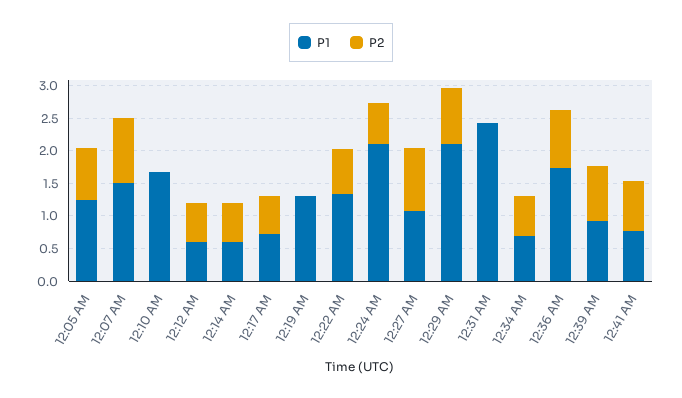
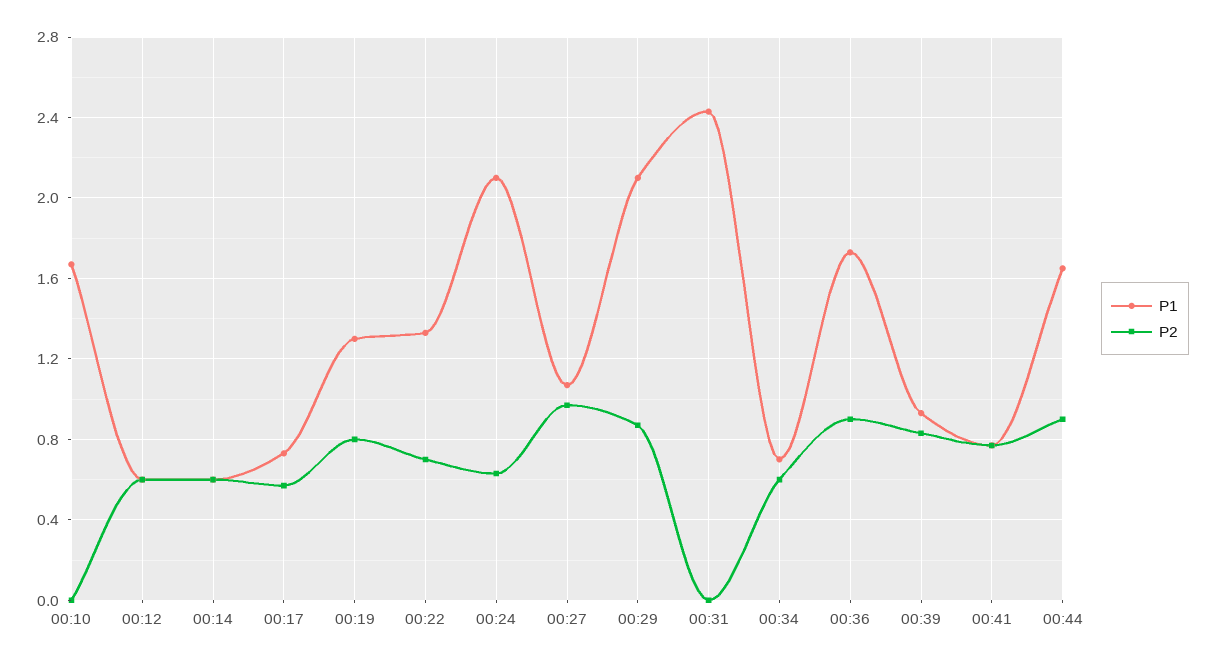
P1, 12:05 AM: 1.25 -> none
P2, 12:05 AM: 0.75 -> none
P1, 12:07 AM: 1.5 -> none
P2, 12:07 AM: 1 -> none
P2, 12:19 AM: 0 -> 0.8
P1, 00:44: none -> 1.65
P2, 00:44: none -> 0.9

